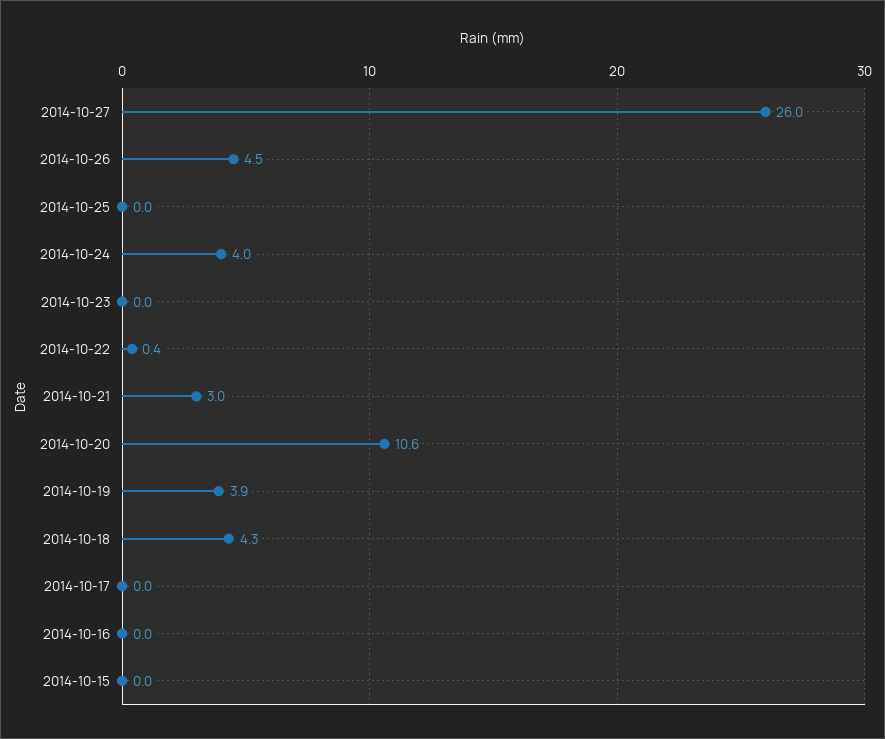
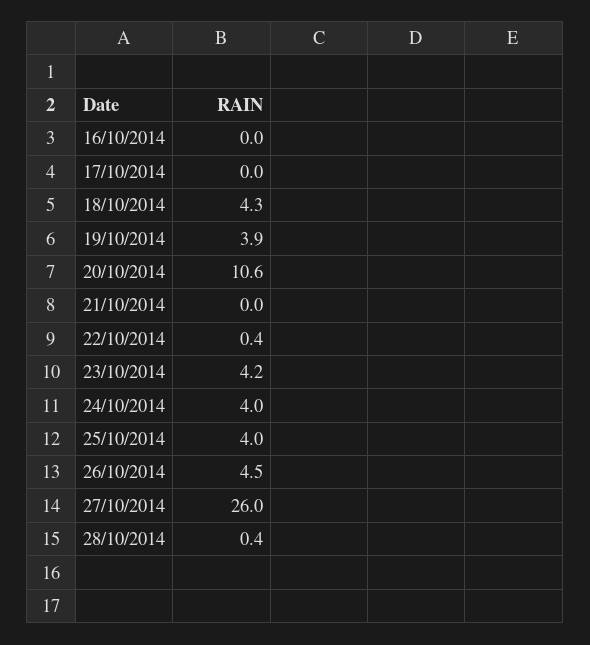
2014-10-25: 0 -> 4
2014-10-23: 0 -> 4.2
2014-10-21: 3 -> 0
2014-10-15: 0 -> none
28/10/2014: none -> 0.4

